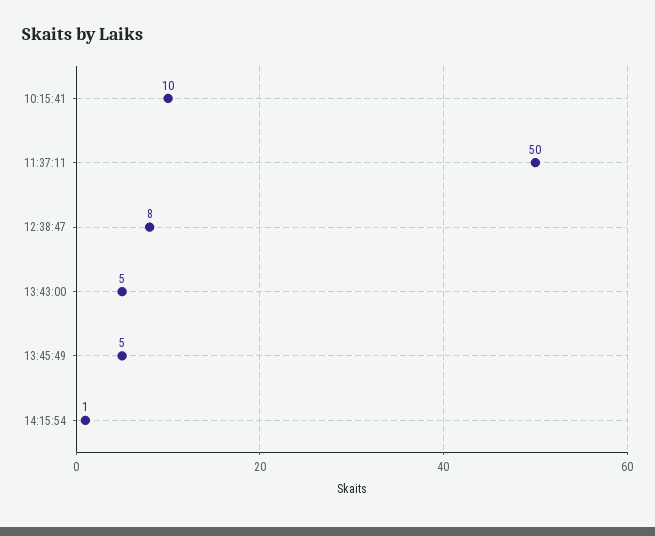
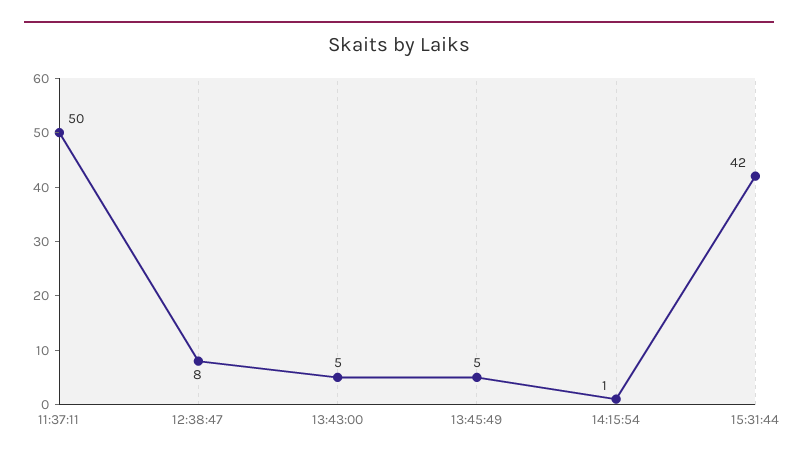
10:15:41: 10 -> none
15:31:44: none -> 42

